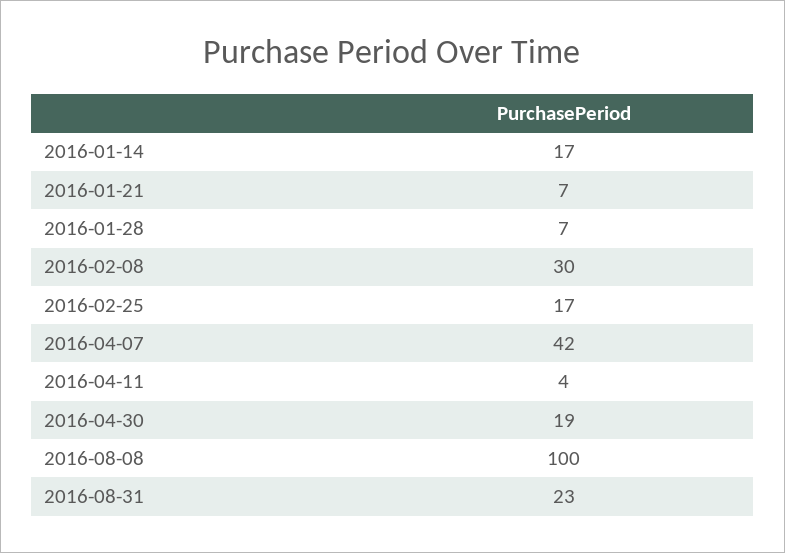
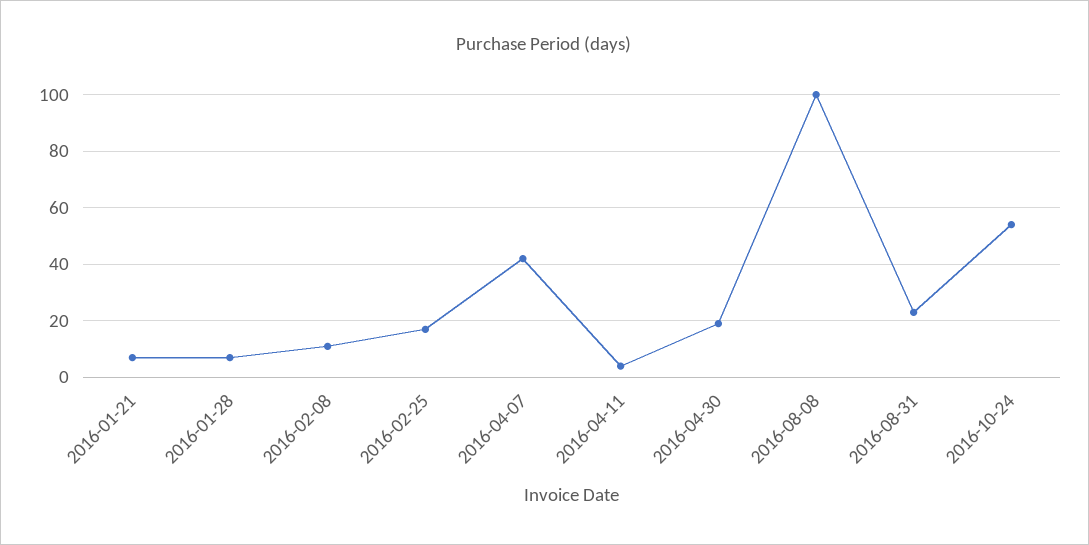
2016-01-14: 17 -> none
2016-02-08: 30 -> 10
2016-10-24: none -> 55

